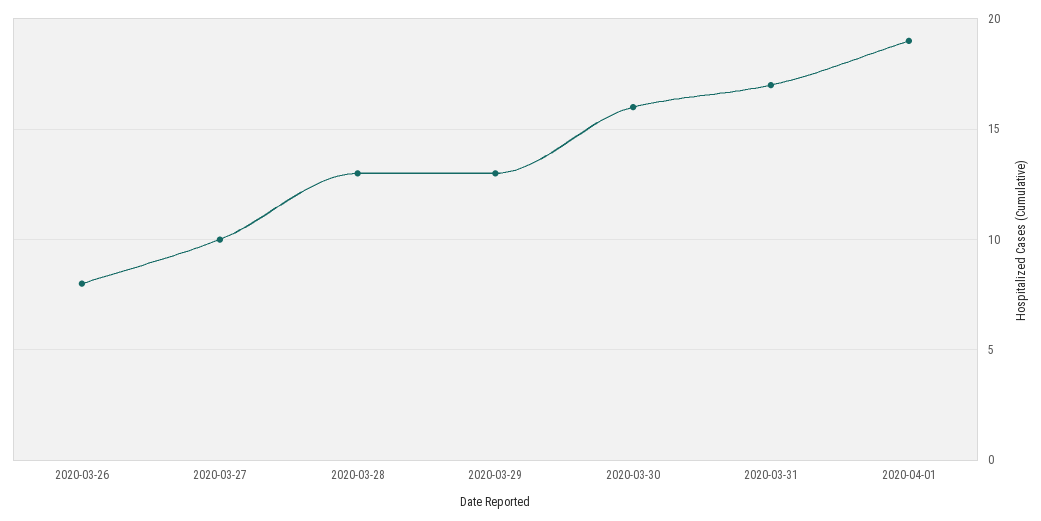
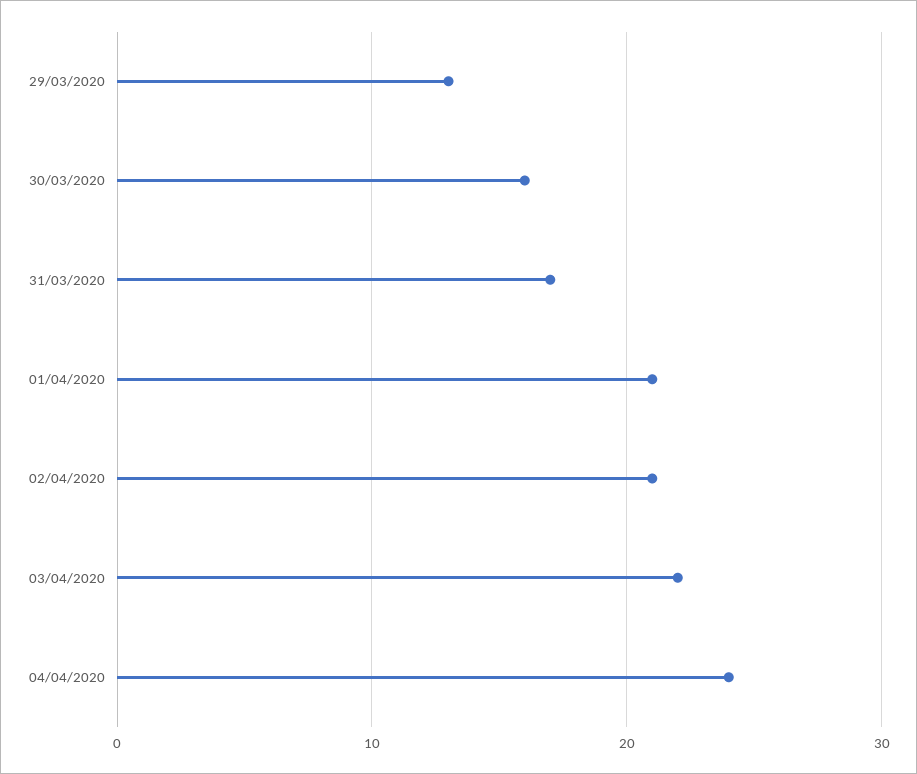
2020-03-26: 8 -> none
2020-03-27: 10 -> none
2020-03-28: 13 -> none
2020-04-01: 19 -> 21
02/04/2020: none -> 21
03/04/2020: none -> 22
04/04/2020: none -> 24

